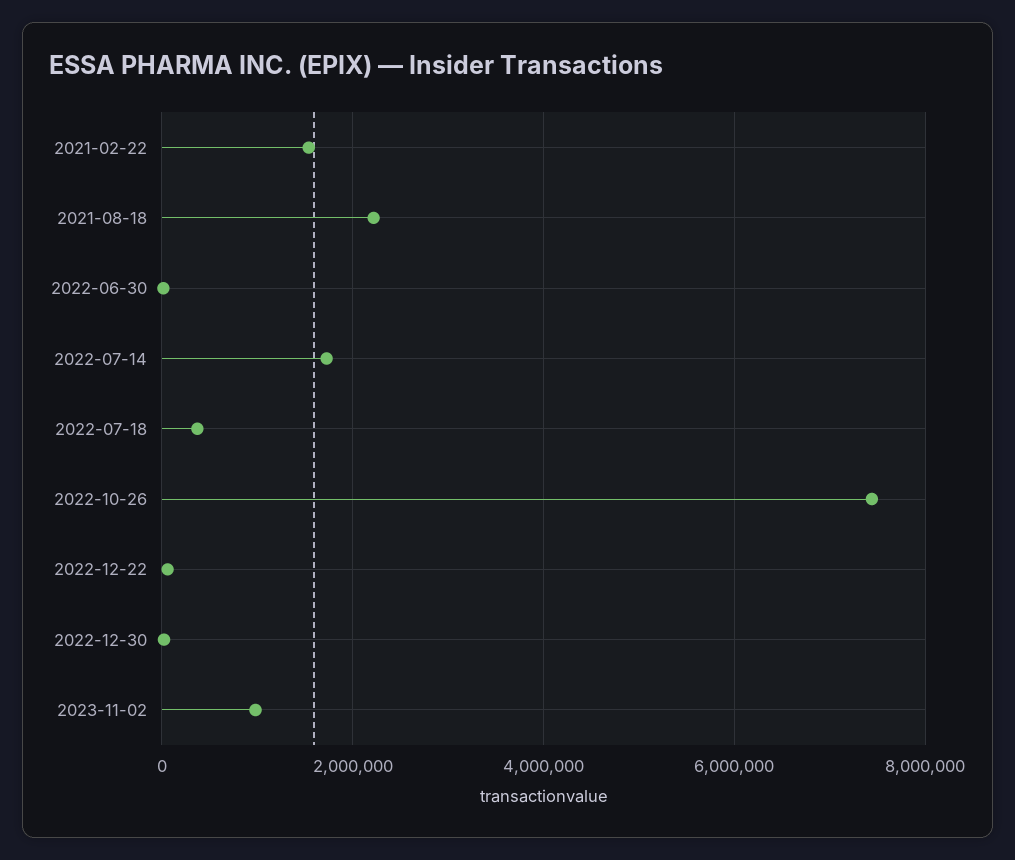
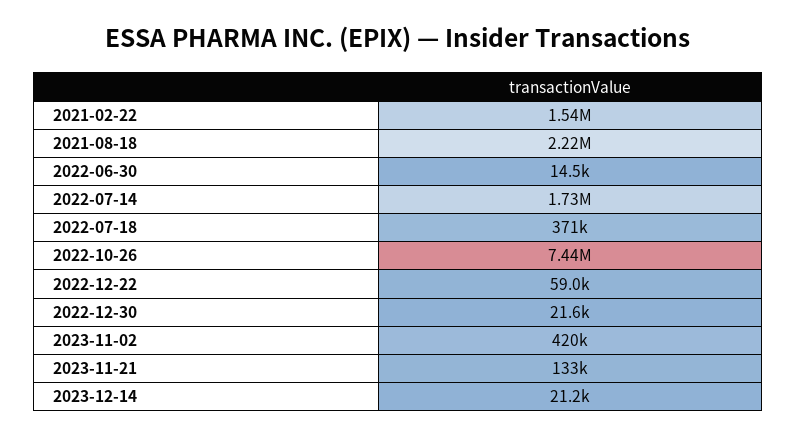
2023-11-02: 1000000 -> 420000
2023-11-21: none -> 133000
2023-12-14: none -> 21200

